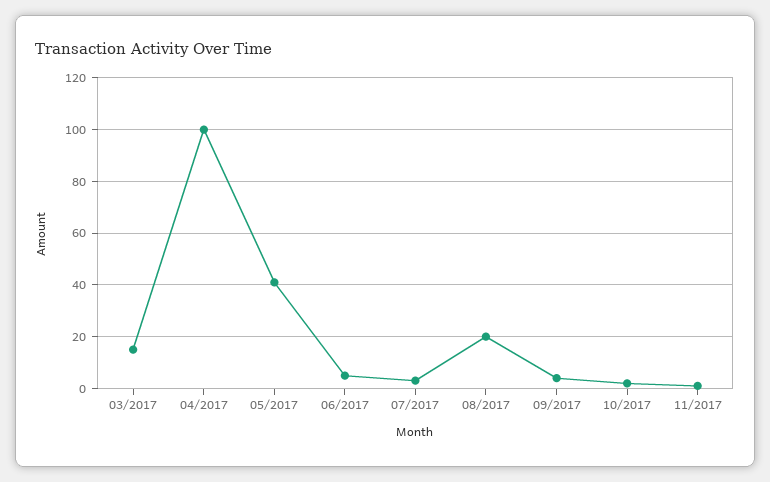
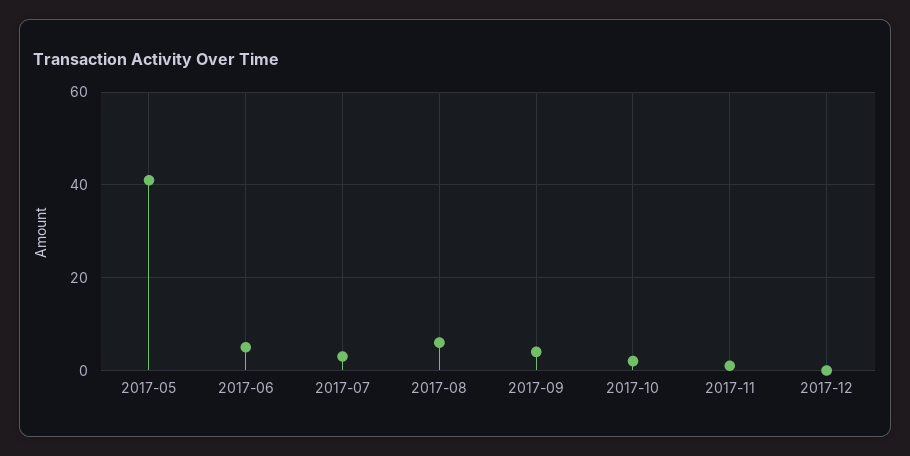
03/2017: 15 -> none
04/2017: 100 -> none
08/2017: 20 -> 5
2017-12: none -> 0

